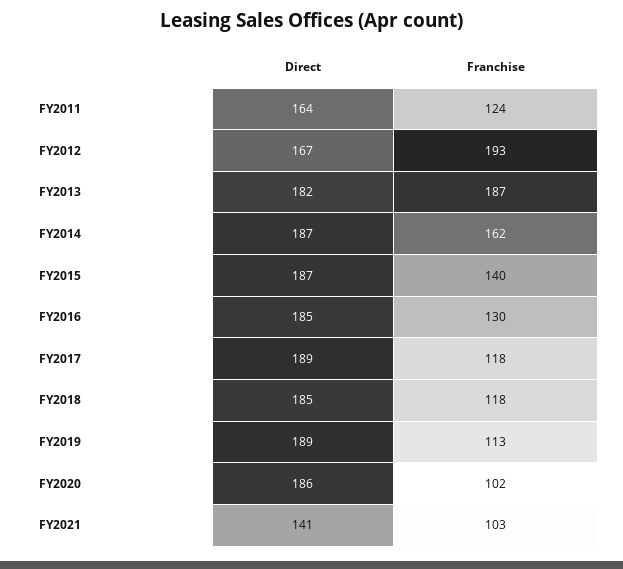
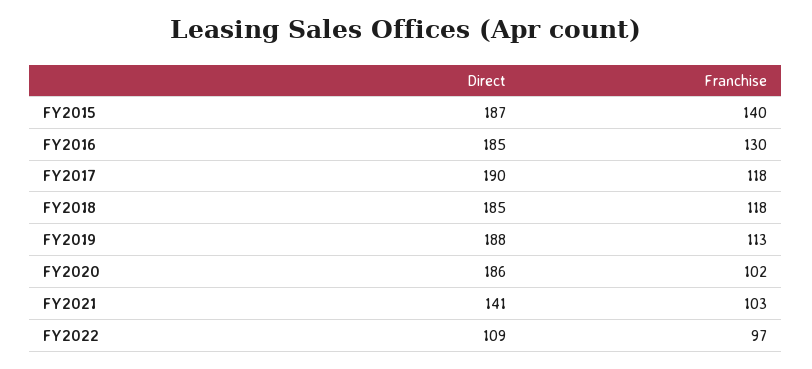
Direct, FY2011: 164 -> none
Franchise, FY2011: 124 -> none
Direct, FY2012: 167 -> none
Franchise, FY2012: 193 -> none
Direct, FY2013: 182 -> none
Franchise, FY2013: 187 -> none
Direct, FY2014: 187 -> none
Franchise, FY2014: 162 -> none
Direct, FY2017: 189 -> 190
Direct, FY2019: 189 -> 188
Direct, FY2022: none -> 109
Franchise, FY2022: none -> 97

